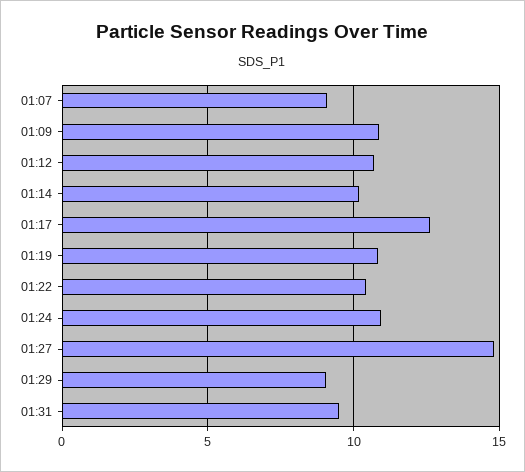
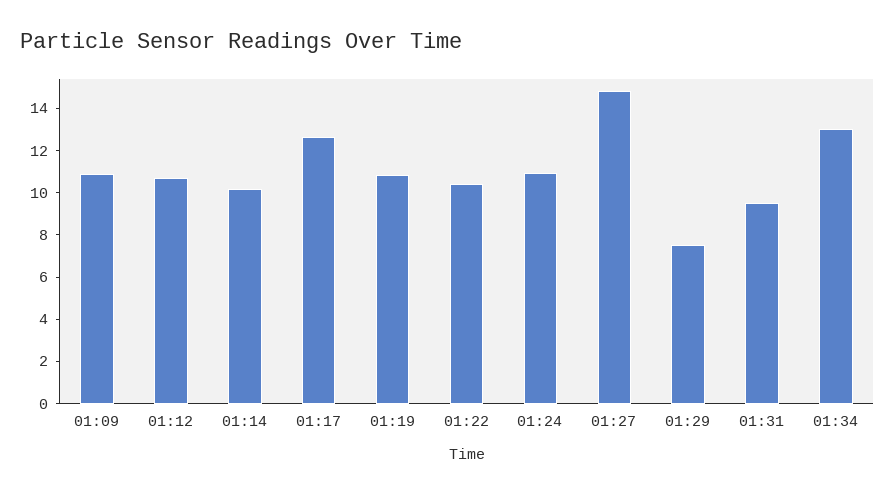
01:07: 9 -> none
01:29: 9 -> 7.5
01:34: none -> 13

